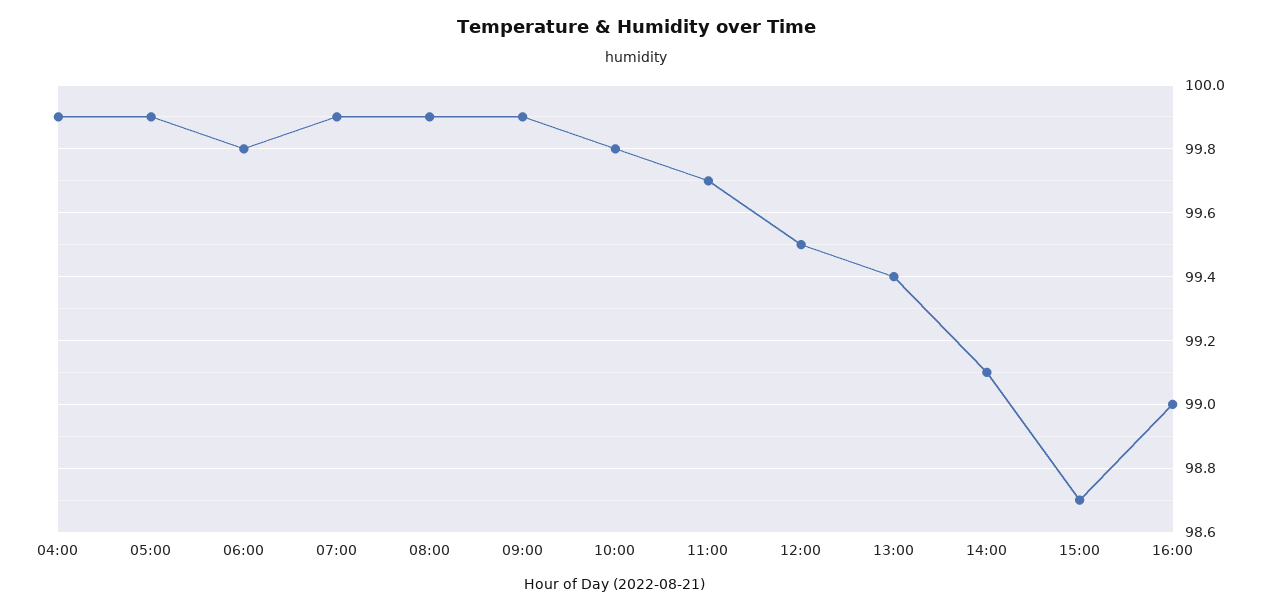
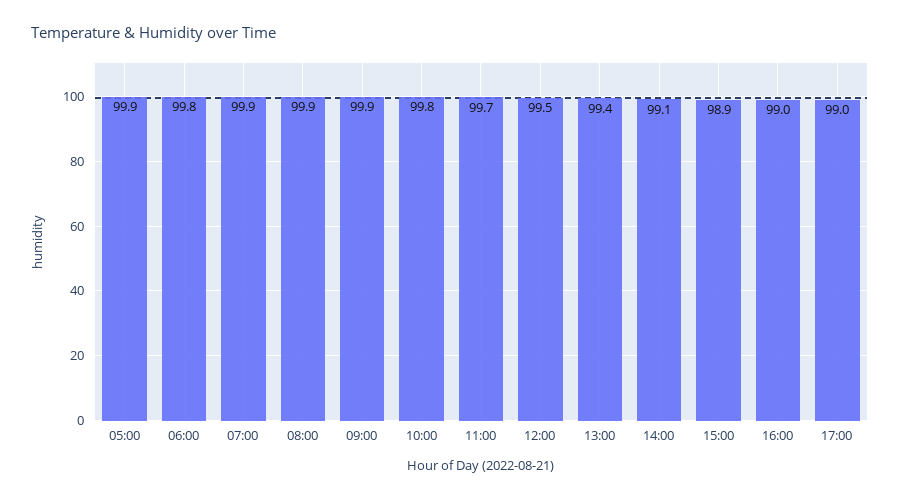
04:00: 99.9 -> none
15:00: 98.7 -> 98.9
17:00: none -> 99

